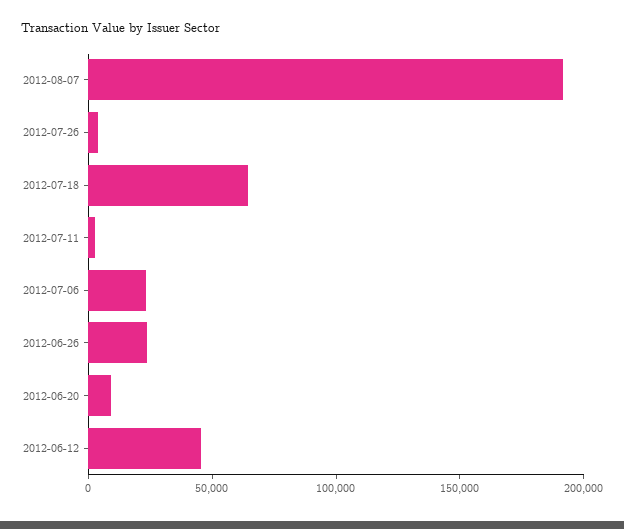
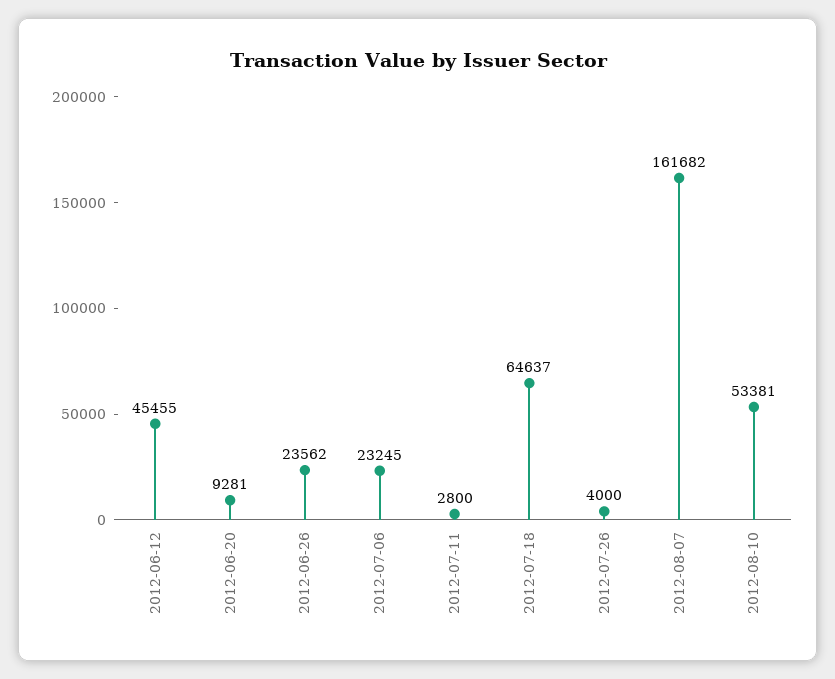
2012-08-07: 190000 -> 161682
2012-08-10: none -> 53381

